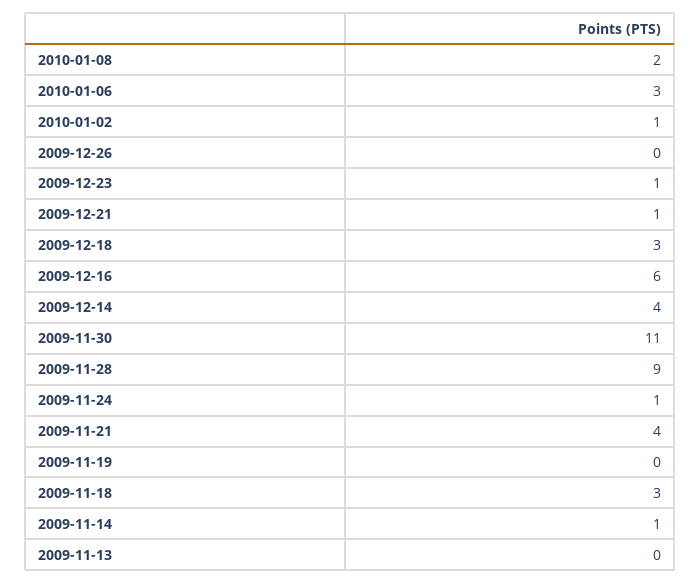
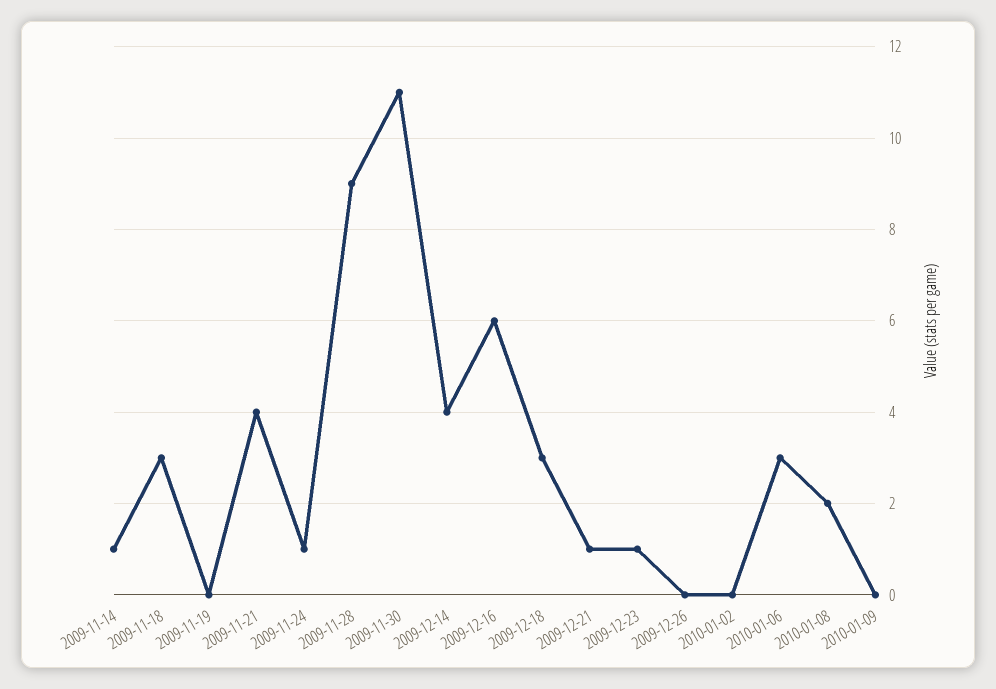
2010-01-02: 1 -> 0
2009-11-13: 0 -> none
2010-01-09: none -> 0

